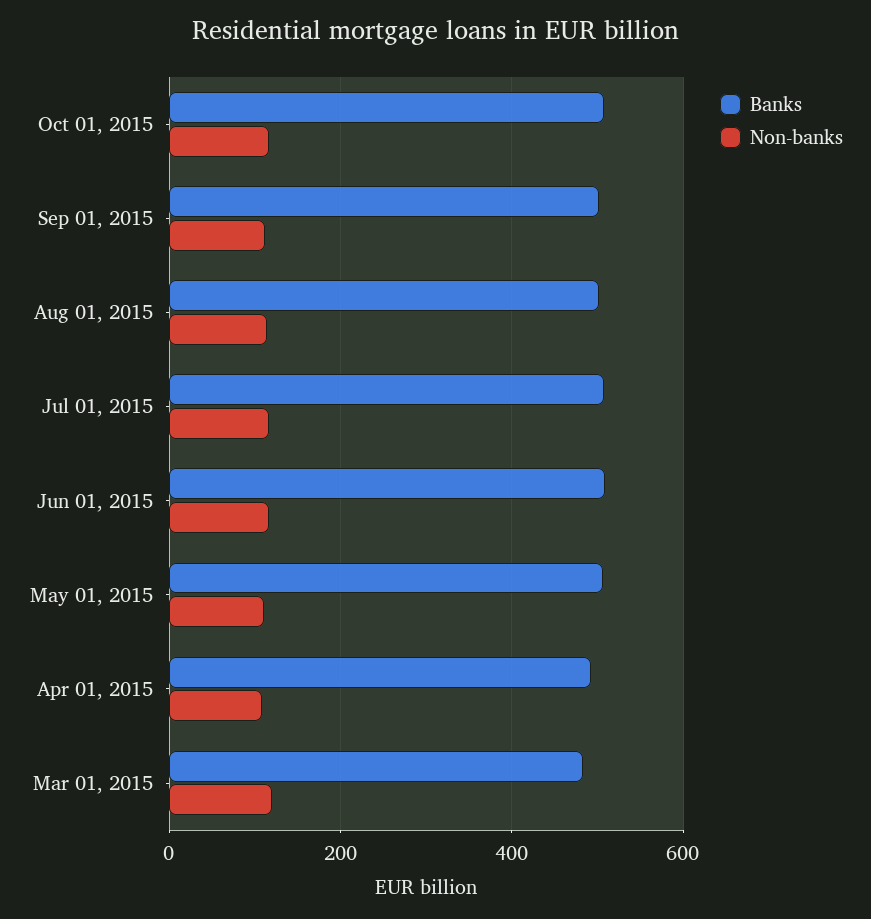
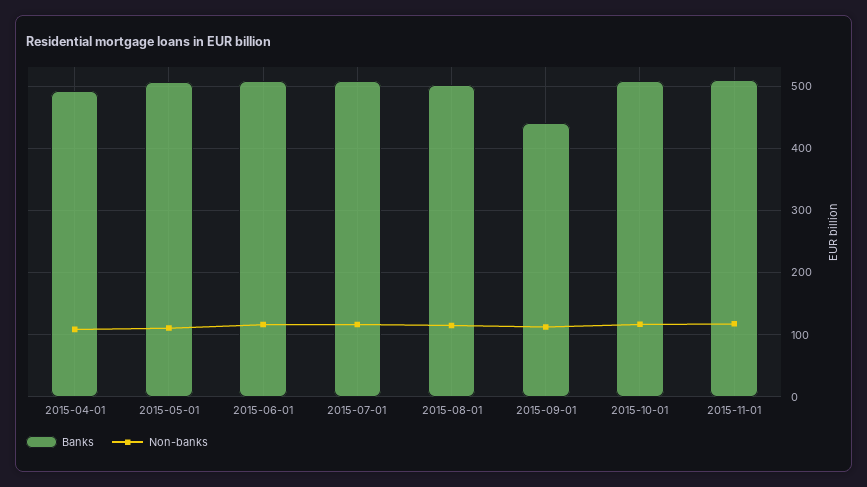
Banks, Sep 01, 2015: 500 -> 440
Banks, Mar 01, 2015: 480 -> none
Non-banks, Mar 01, 2015: 120 -> none
Banks, 2015-11-01: none -> 510
Non-banks, 2015-11-01: none -> 120

